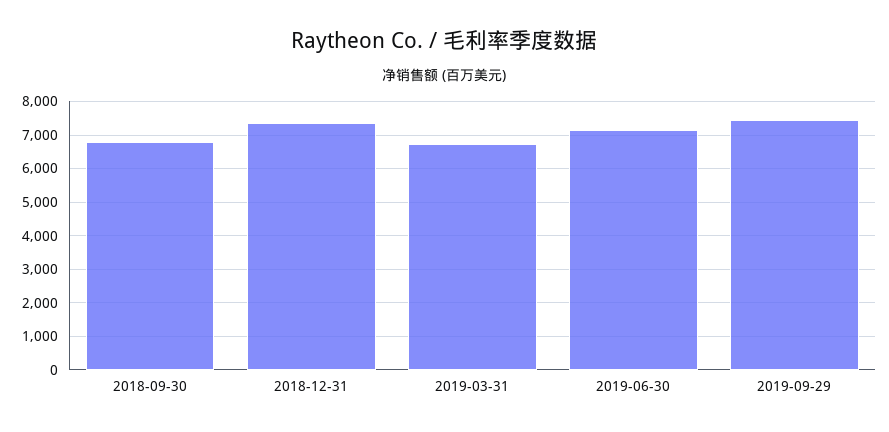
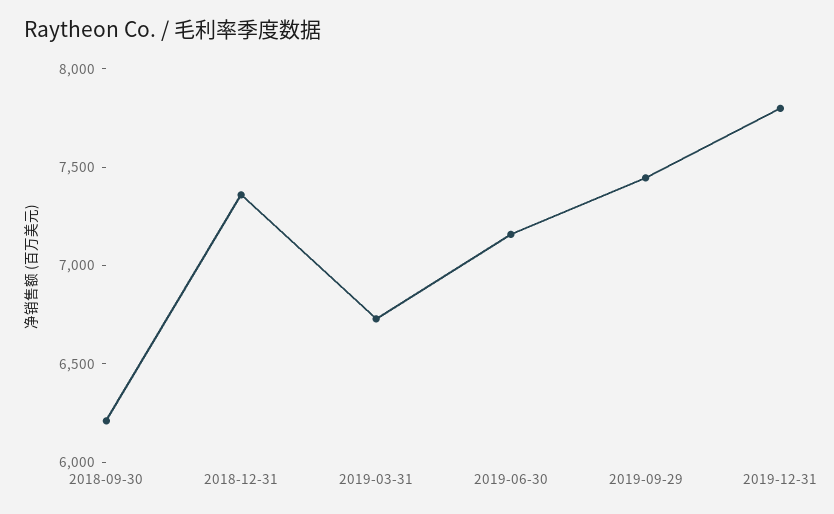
2018-09-30: 6800 -> 6200
2019-12-31: none -> 7800

